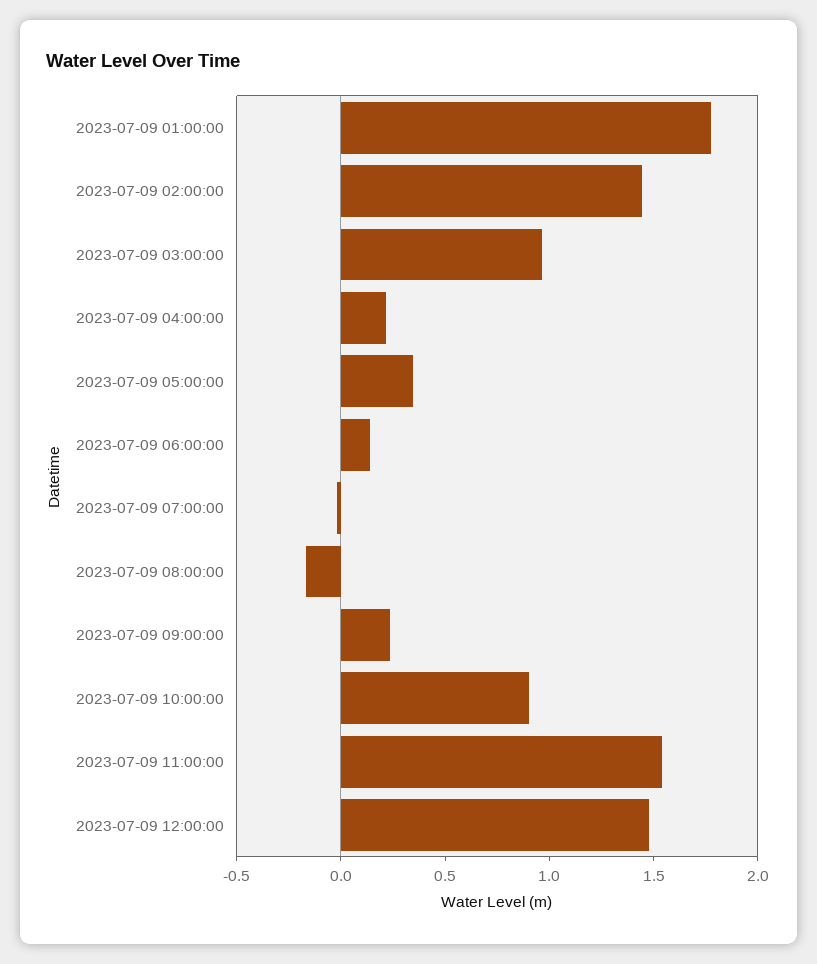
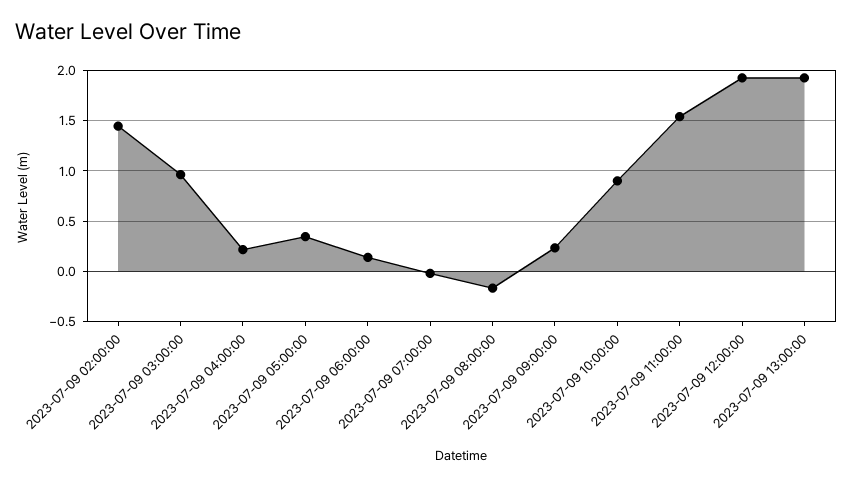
2023-07-09 01:00:00: 1.8 -> none
2023-07-09 12:00:00: 1.5 -> 1.9
2023-07-09 13:00:00: none -> 1.9

